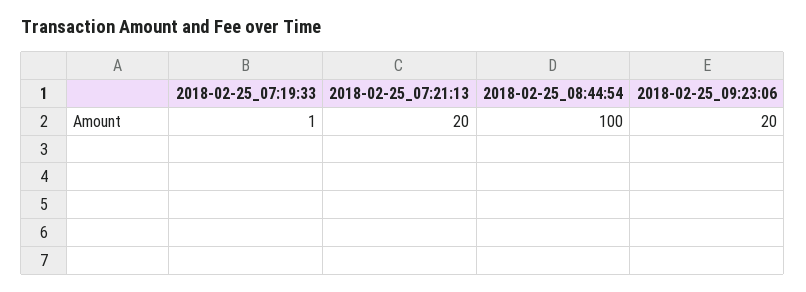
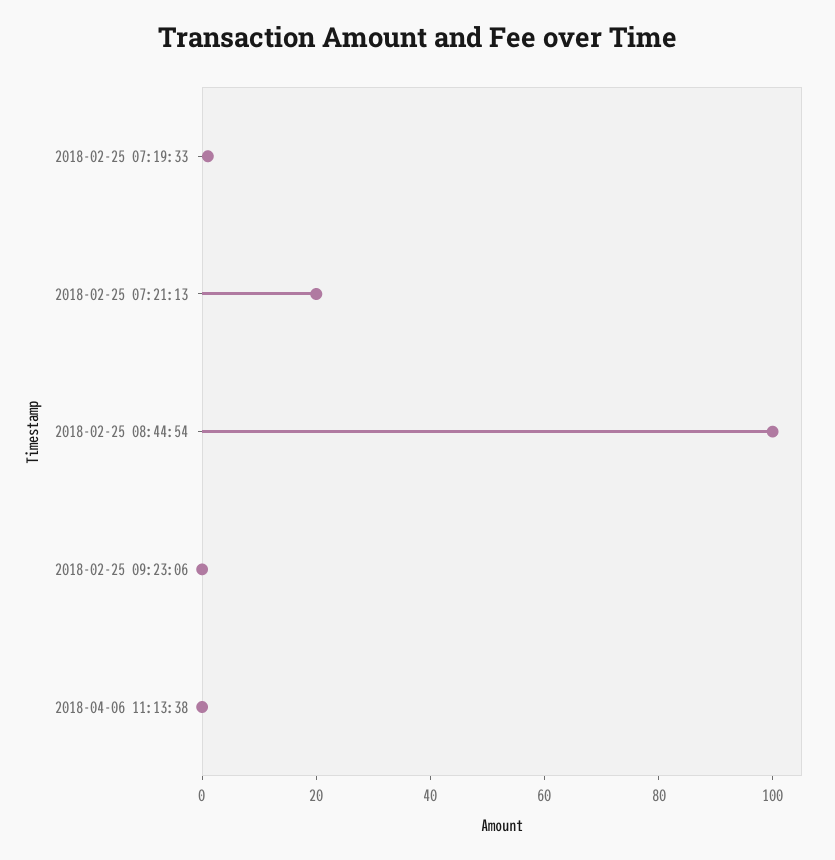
2018-02-25_09:23:06: 20 -> 0
2018-04-06 11:13:38: none -> 0

